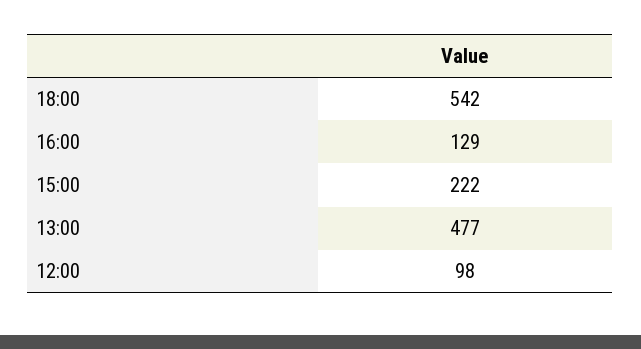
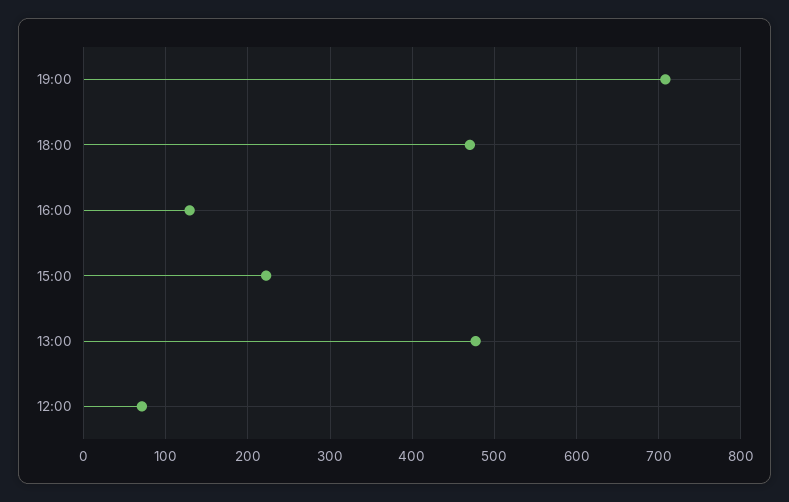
18:00: 542 -> 470
12:00: 98 -> 70
19:00: none -> 710

